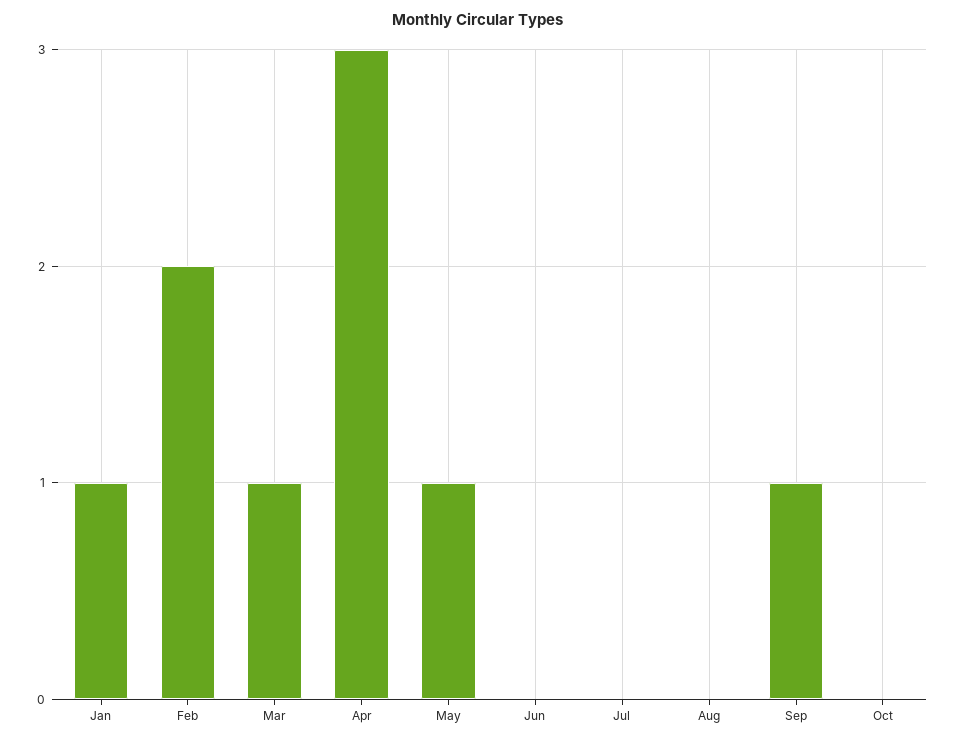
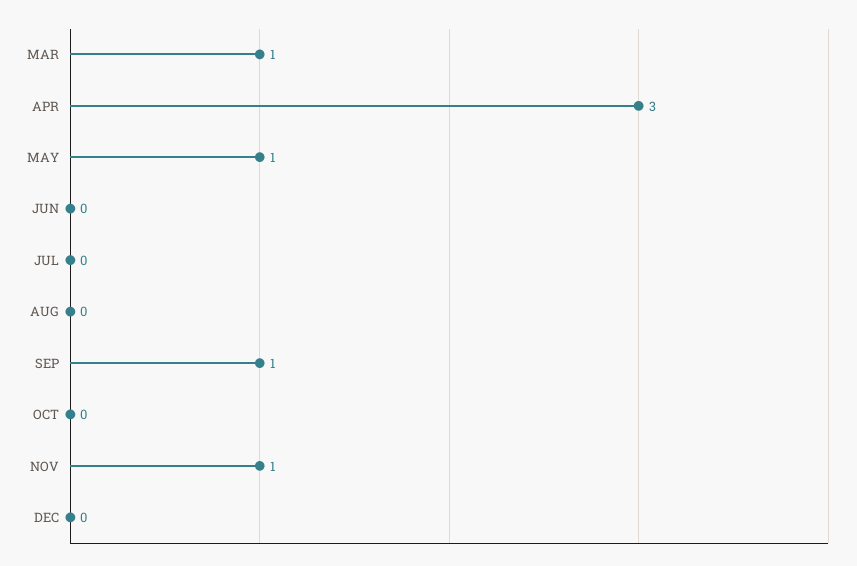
Jan: 1 -> none
Feb: 2 -> none
NOV: none -> 1
DEC: none -> 0

